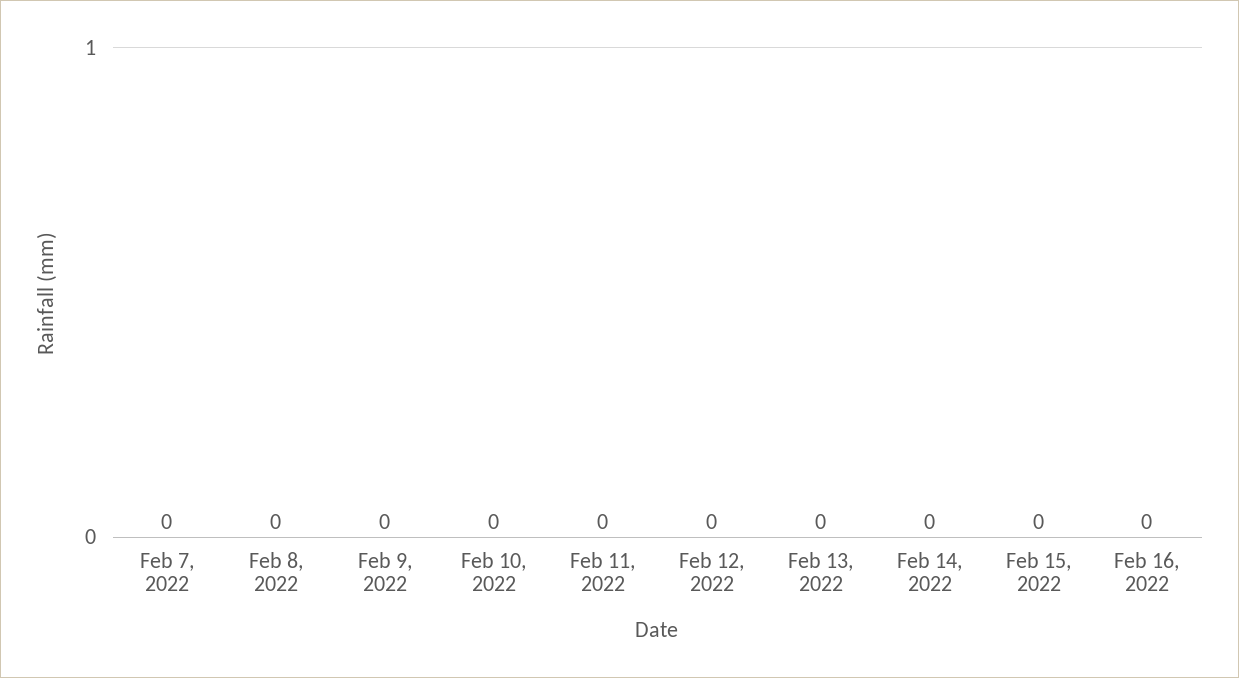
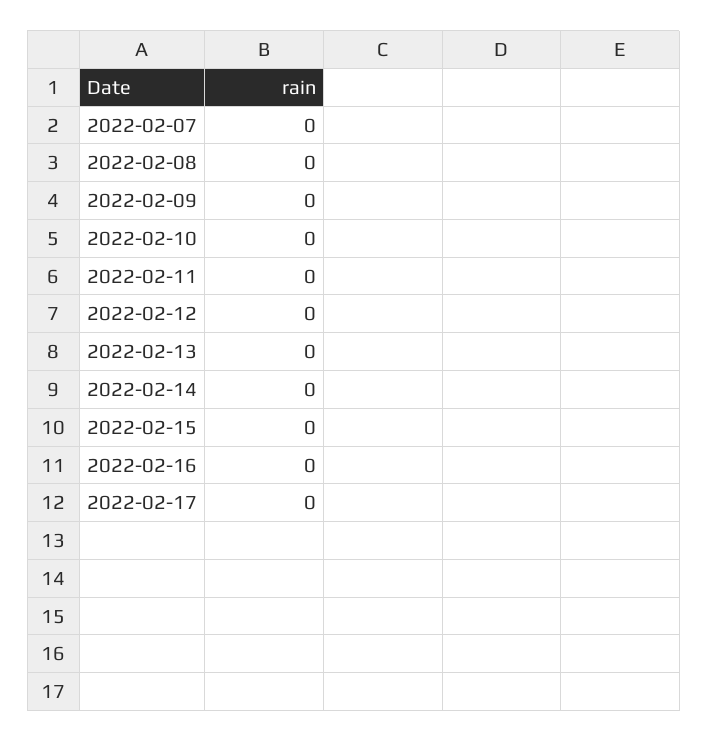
2022-02-17: none -> 0

